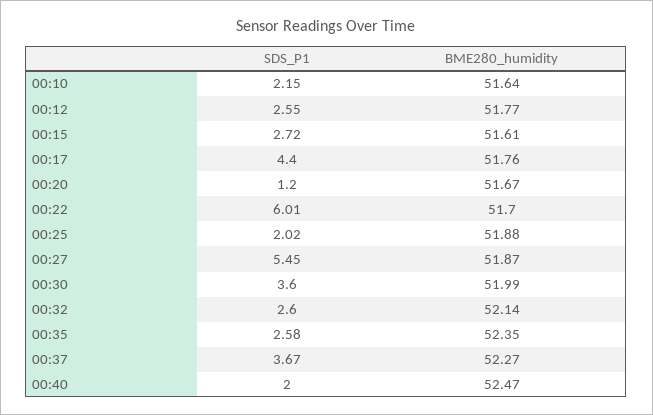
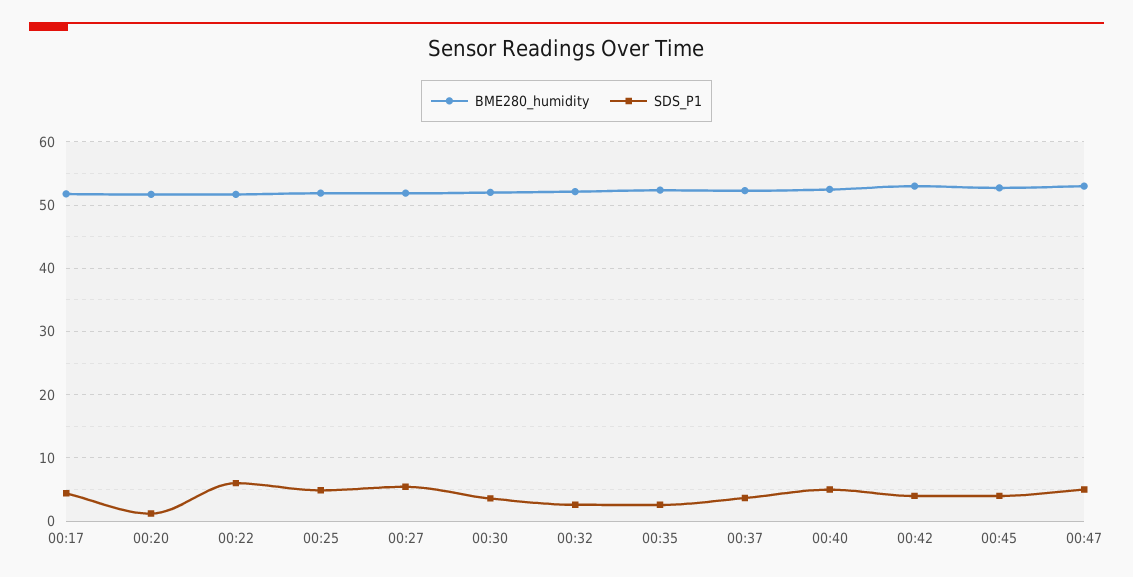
SDS_P1, 00:10: 2.15 -> none
BME280_humidity, 00:10: 51.64 -> none
SDS_P1, 00:12: 2.55 -> none
BME280_humidity, 00:12: 51.77 -> none
SDS_P1, 00:15: 2.72 -> none
BME280_humidity, 00:15: 51.61 -> none
SDS_P1, 00:25: 2.02 -> 5
SDS_P1, 00:40: 2 -> 5
BME280_humidity, 00:42: none -> 53
SDS_P1, 00:42: none -> 4
BME280_humidity, 00:45: none -> 53
SDS_P1, 00:45: none -> 4
BME280_humidity, 00:47: none -> 53
SDS_P1, 00:47: none -> 5

